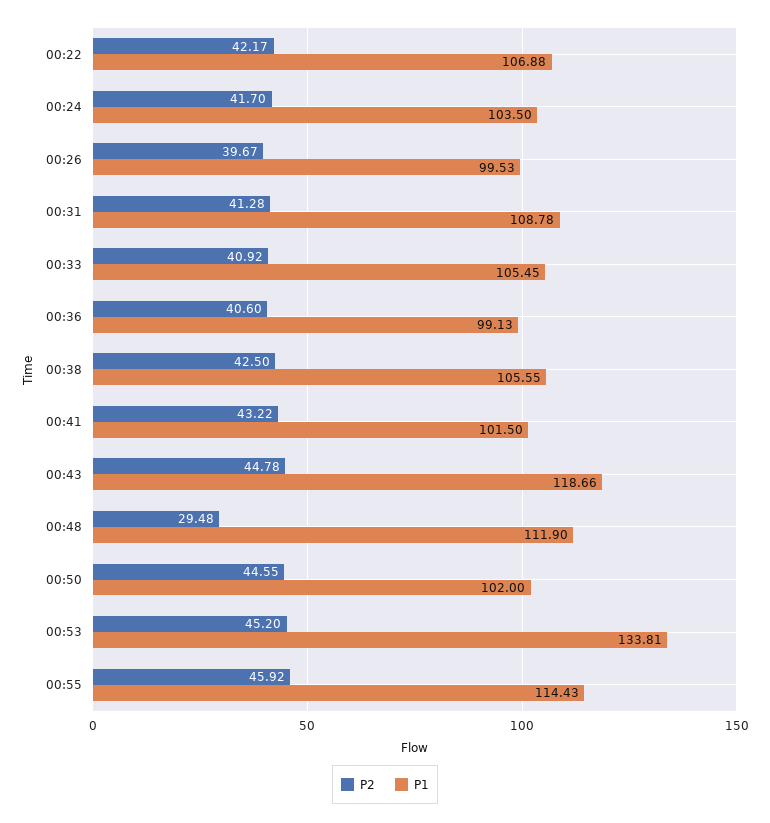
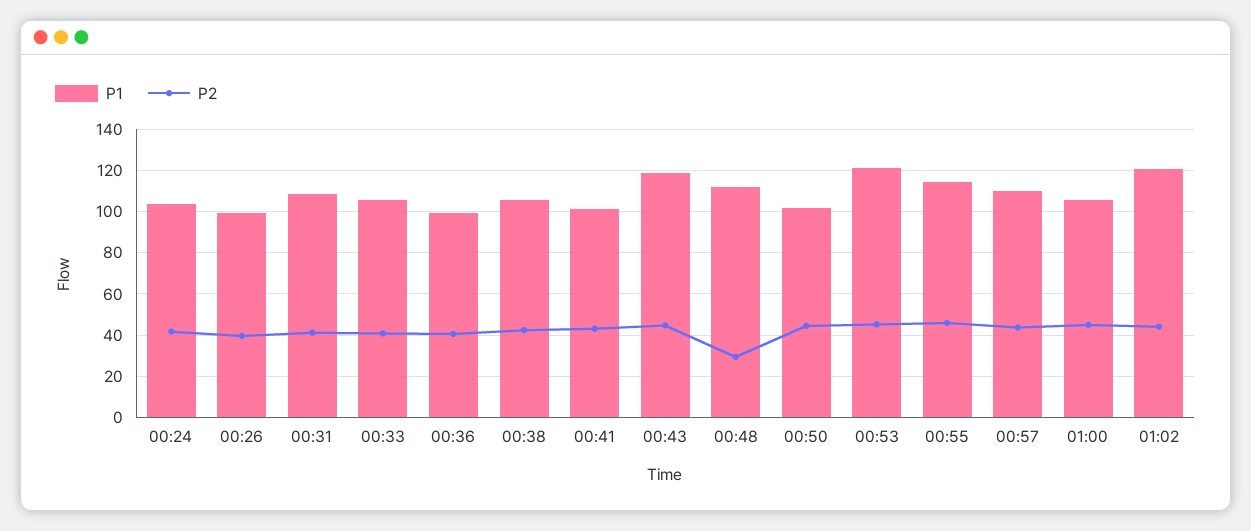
P2, 00:22: 42.17 -> none
P1, 00:22: 106.88 -> none
P1, 00:53: 133.81 -> 120
P1, 00:57: none -> 110
P2, 00:57: none -> 45
P1, 01:00: none -> 105
P2, 01:00: none -> 45
P1, 01:02: none -> 120
P2, 01:02: none -> 45

